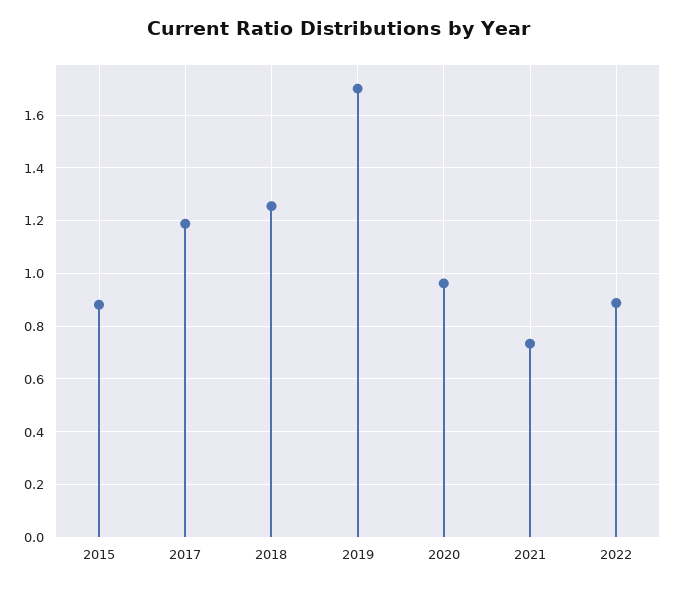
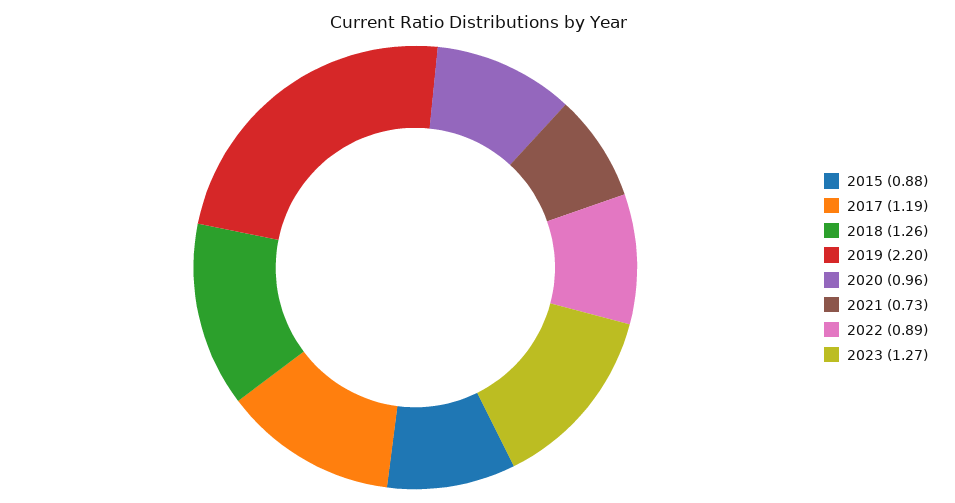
2019: 1.7 -> 2.2
2023: none -> 1.27

